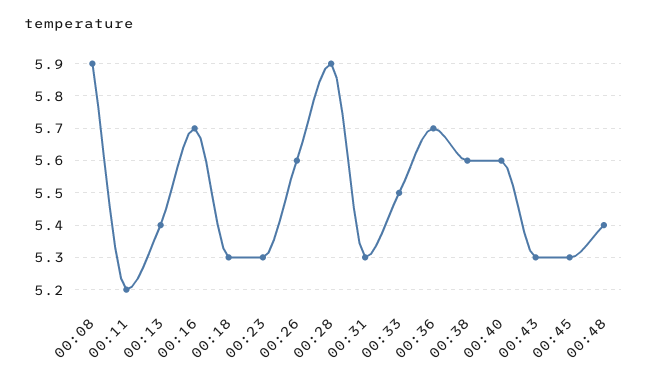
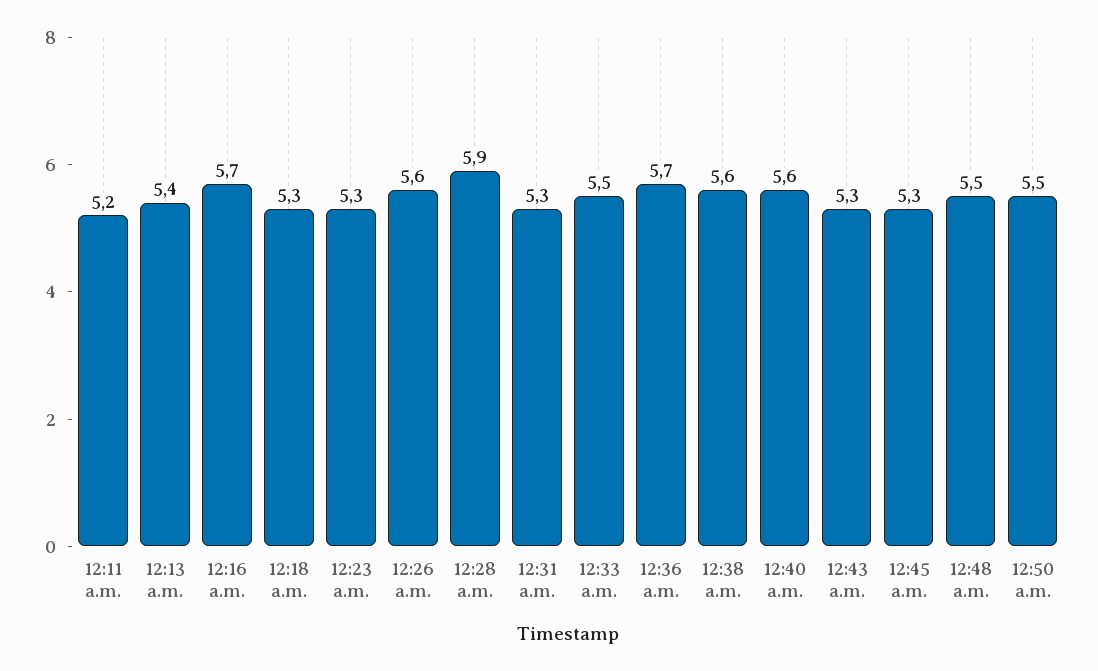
00:08: 5.9 -> none
00:48: 5.4 -> 5.5
12:50 a.m.: none -> 5.5

